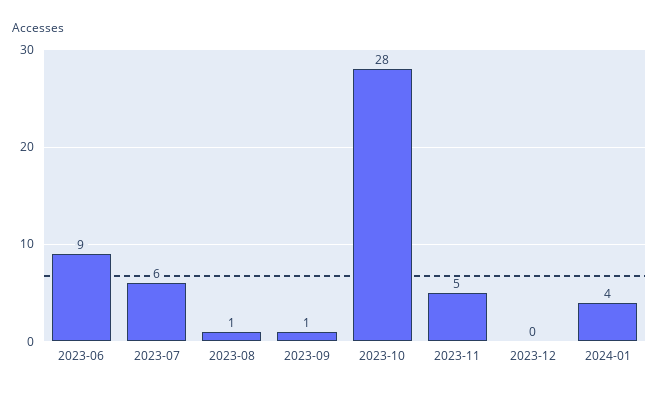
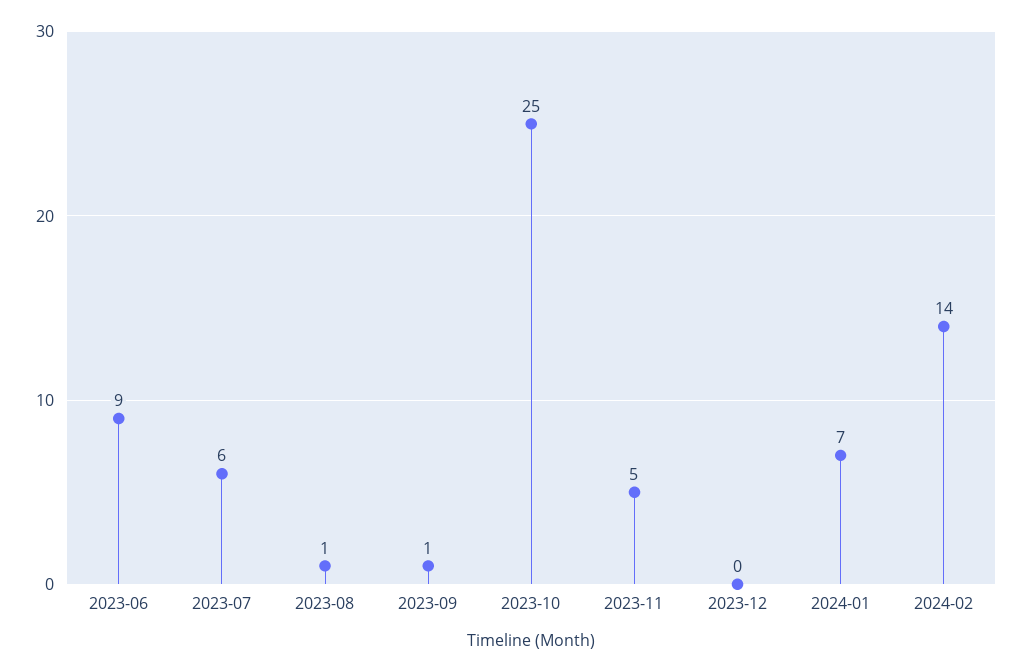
2023-10: 28 -> 25
2024-01: 4 -> 7
2024-02: none -> 14

